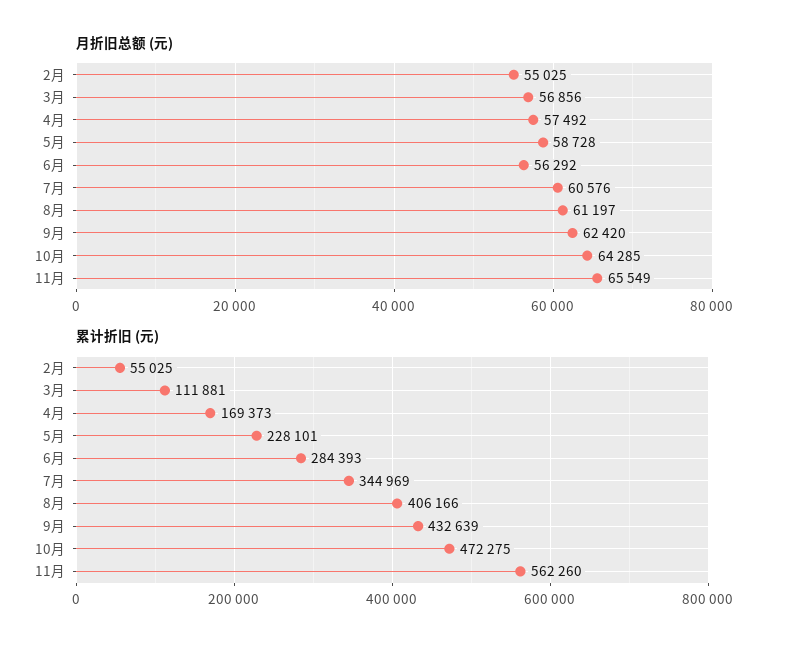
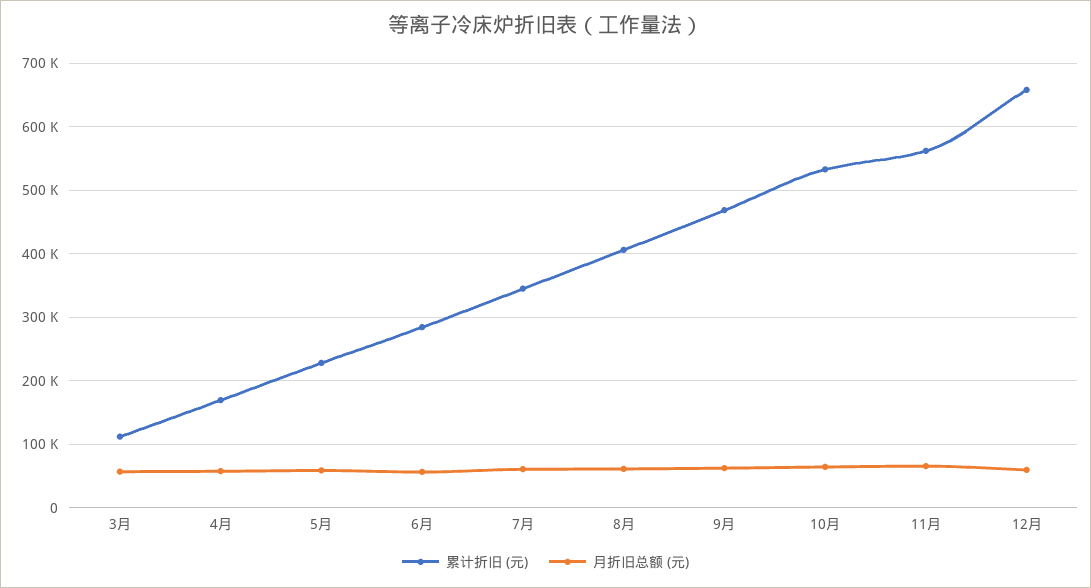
月折旧总额 (元), 2月: 55025 -> none
累计折旧 (元), 2月: 55025 -> none
累计折旧 (元), 9月: 432639 -> 470000
累计折旧 (元), 10月: 472275 -> 530000
累计折旧 (元), 12月: none -> 660000
月折旧总额 (元), 12月: none -> 60000

